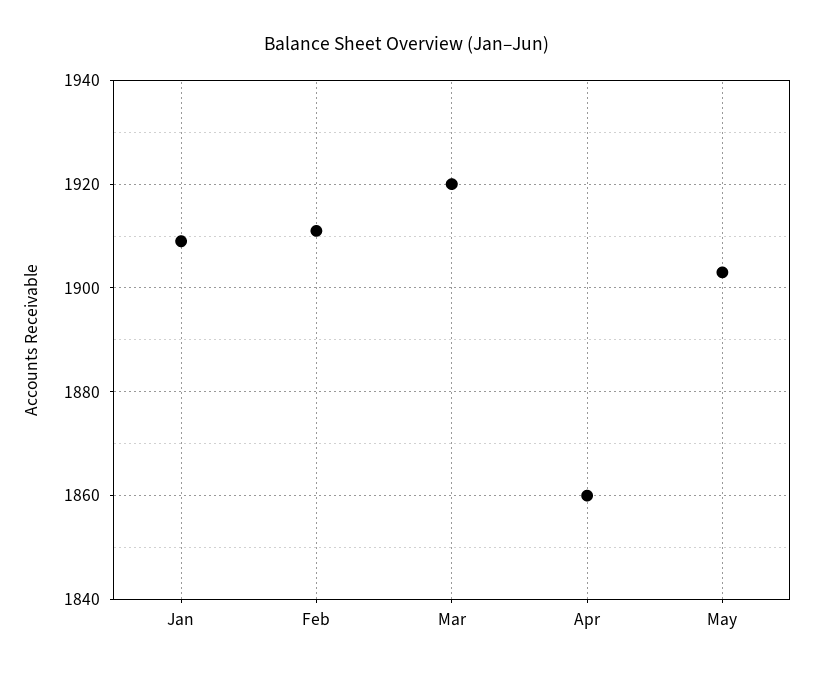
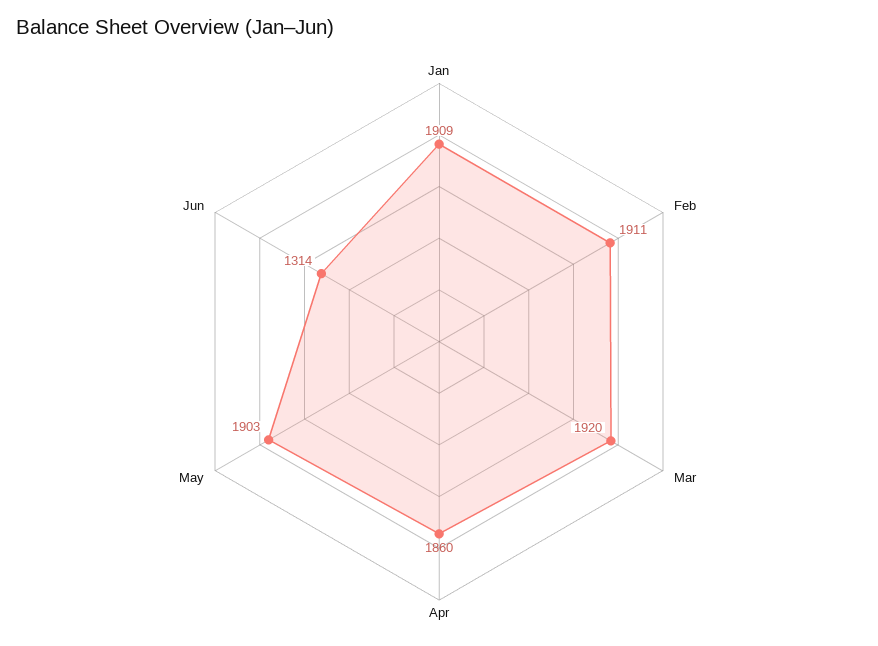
Jun: none -> 1314

